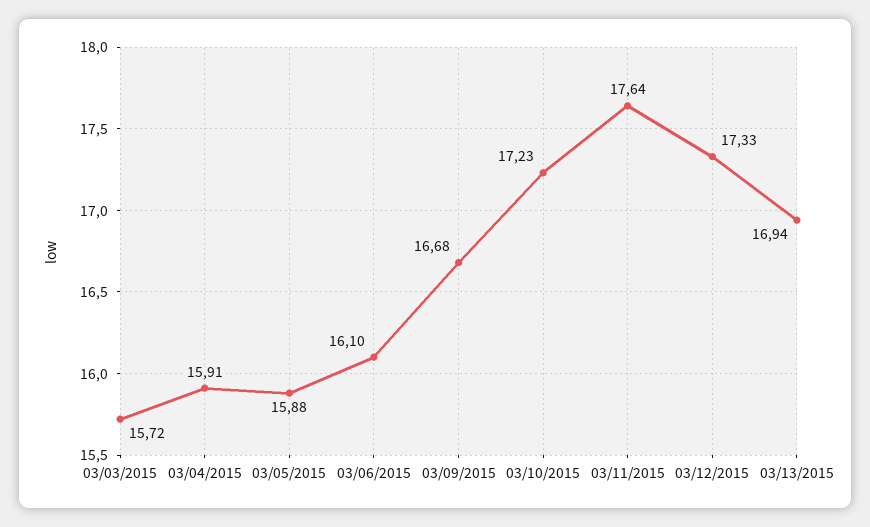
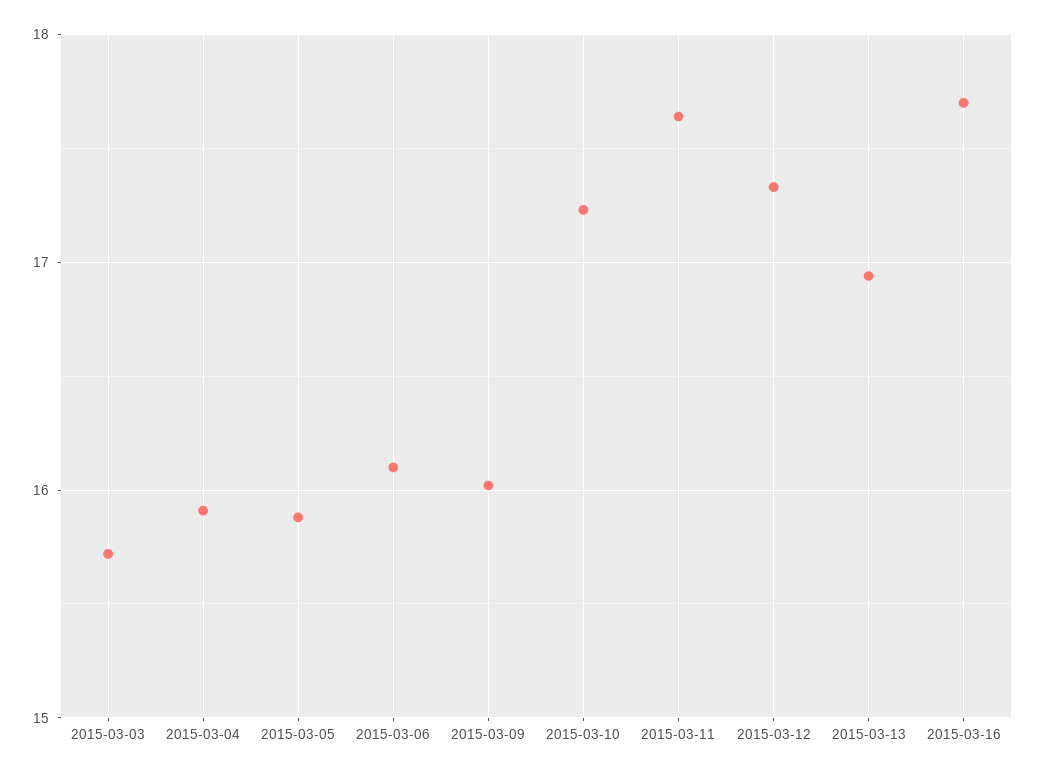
03/09/2015: 16.68 -> 16
2015-03-16: none -> 17.7

